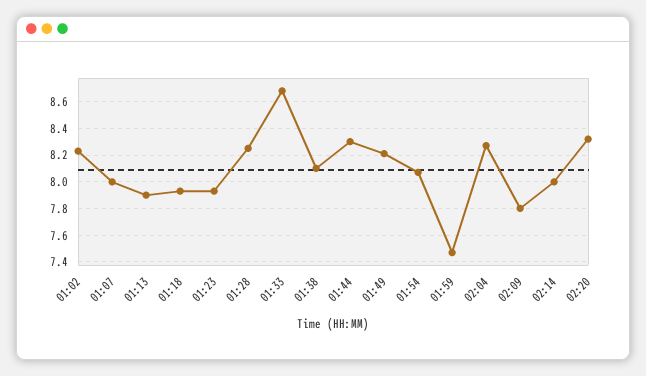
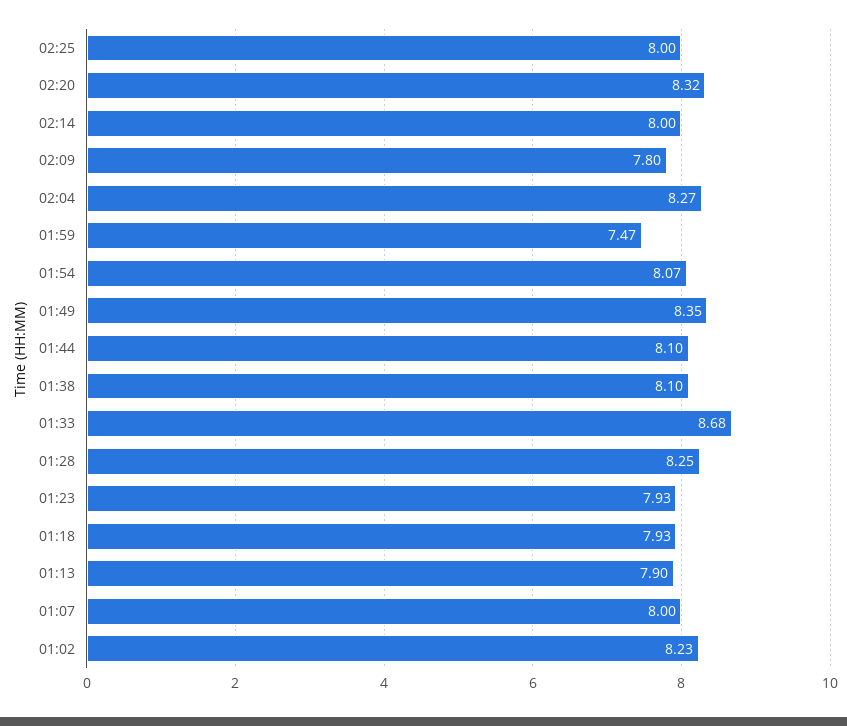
01:44: 8.3 -> 8.1
01:49: 8.2 -> 8.35
02:25: none -> 8

